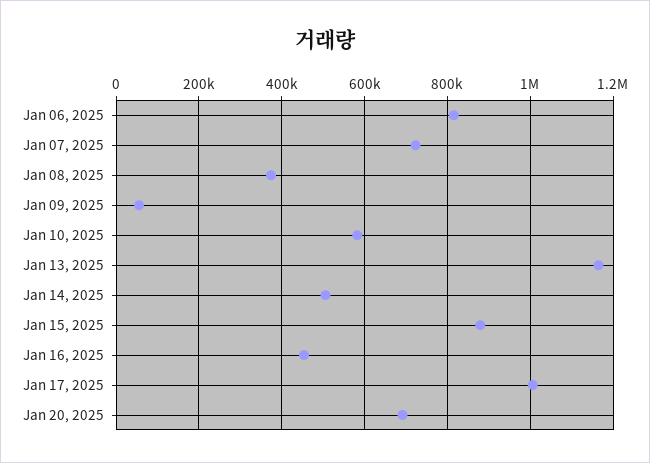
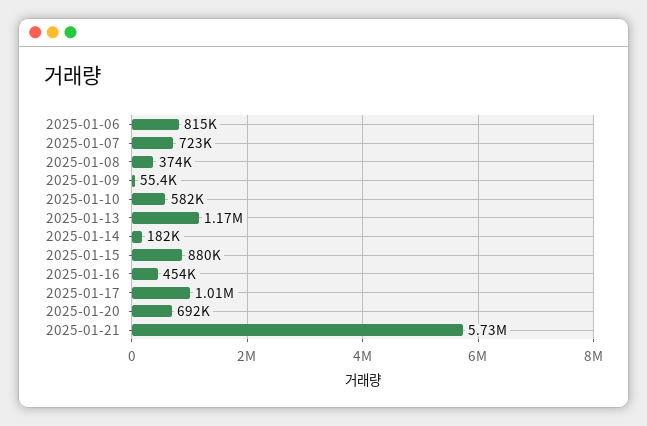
Jan 14, 2025: 500000 -> 182000
2025-01-21: none -> 5730000

